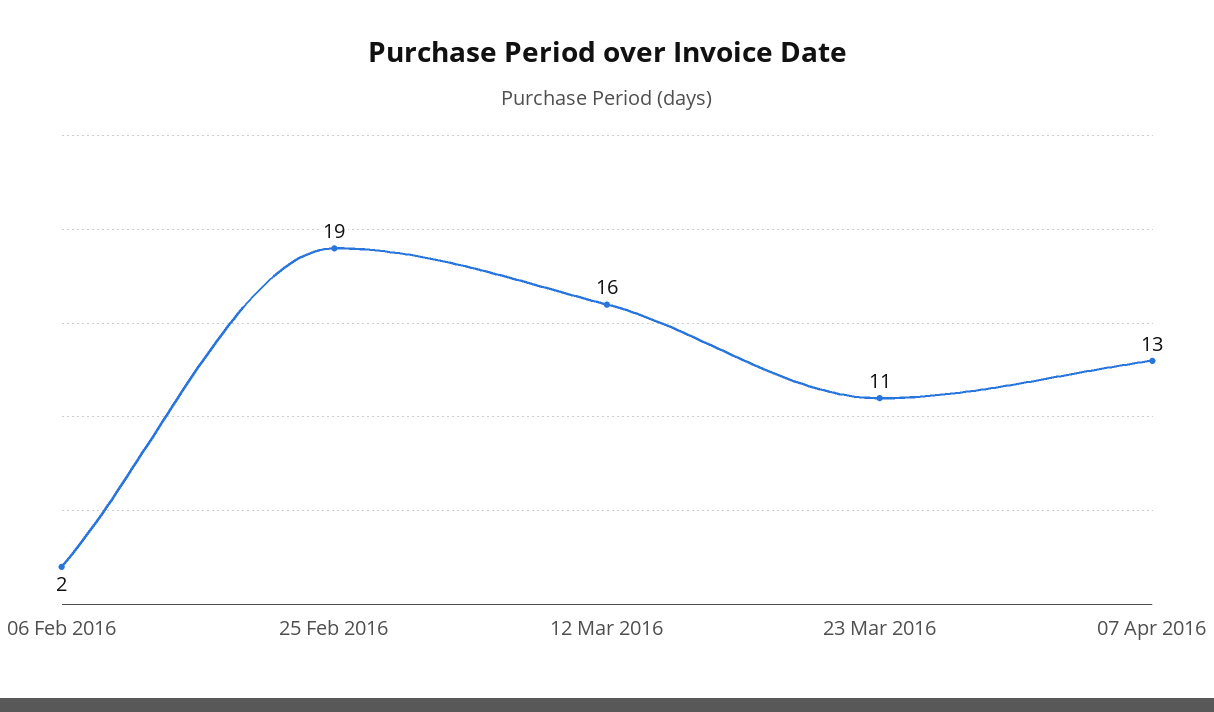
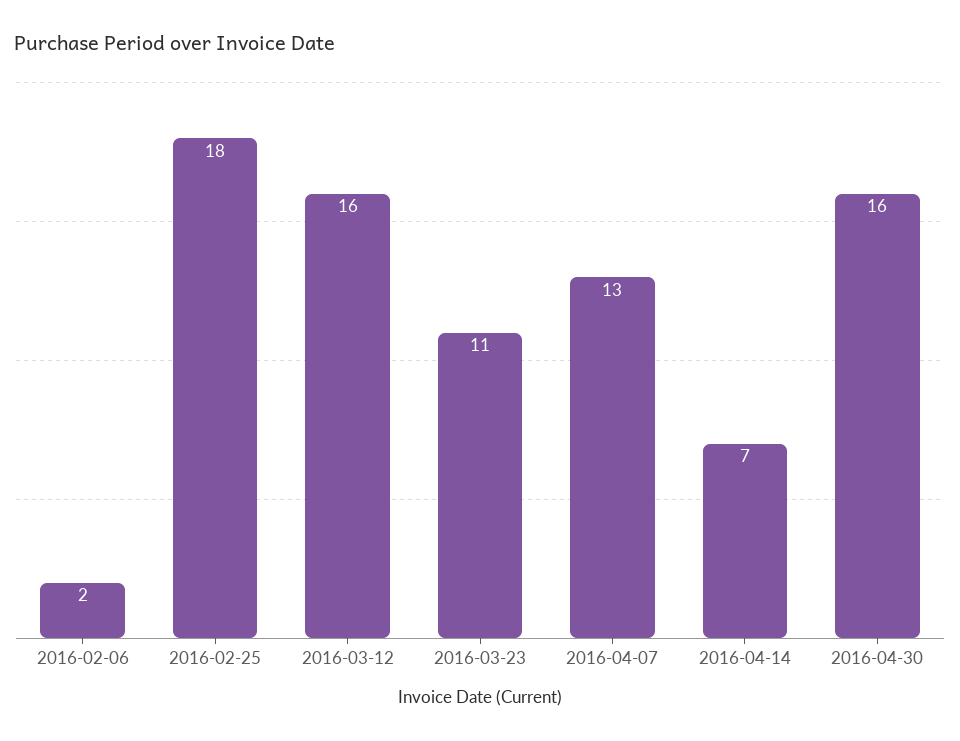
25 Feb 2016: 19 -> 18
2016-04-14: none -> 7
2016-04-30: none -> 16

